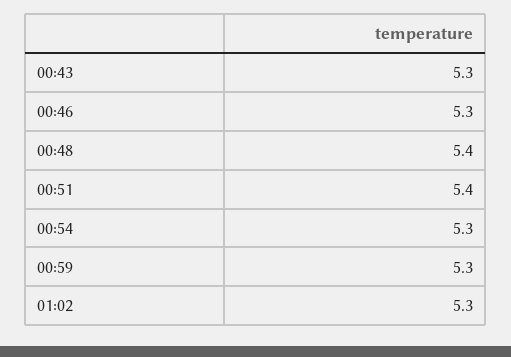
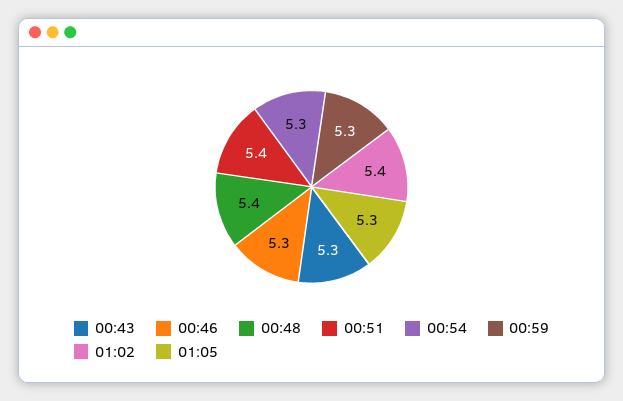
01:02: 5.3 -> 5.4
01:05: none -> 5.3

